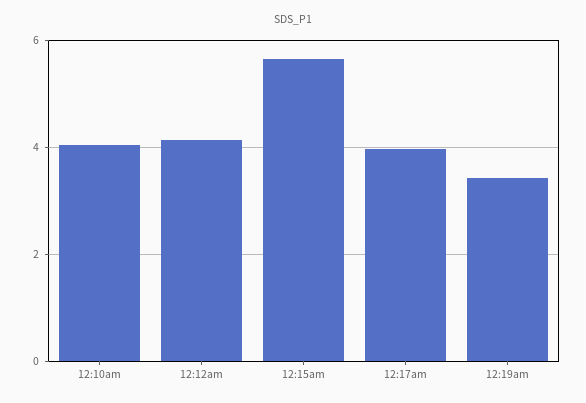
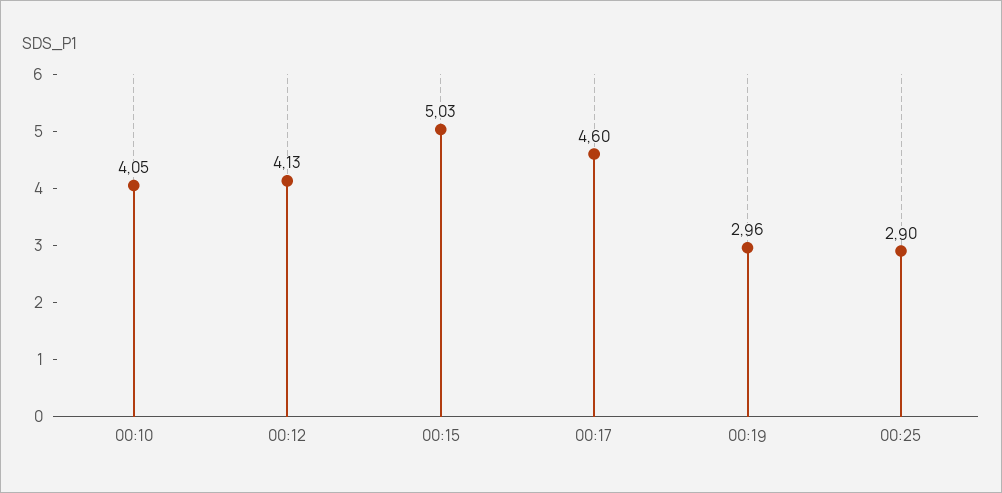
12:15am: 5.6 -> 5.03
12:17am: 4 -> 4.6
12:19am: 3.4 -> 2.96
00:25: none -> 2.9

